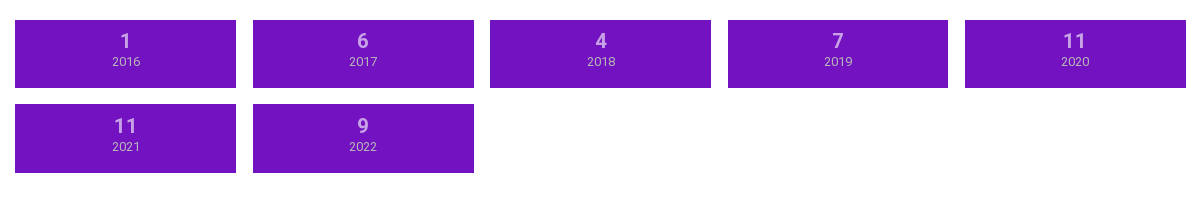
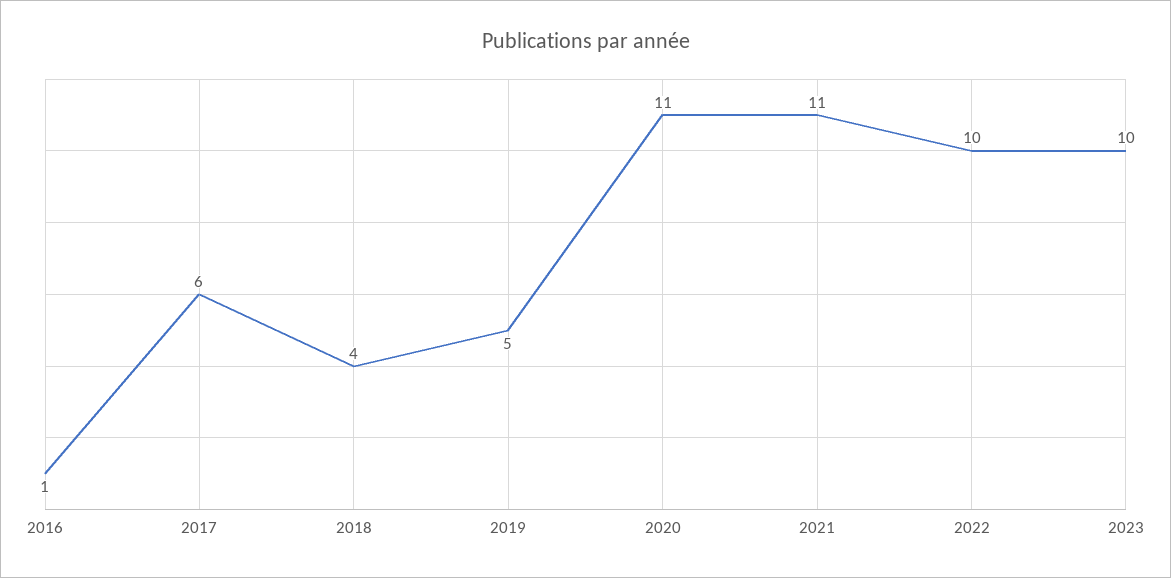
2019: 7 -> 5
2022: 9 -> 10
2023: none -> 10

